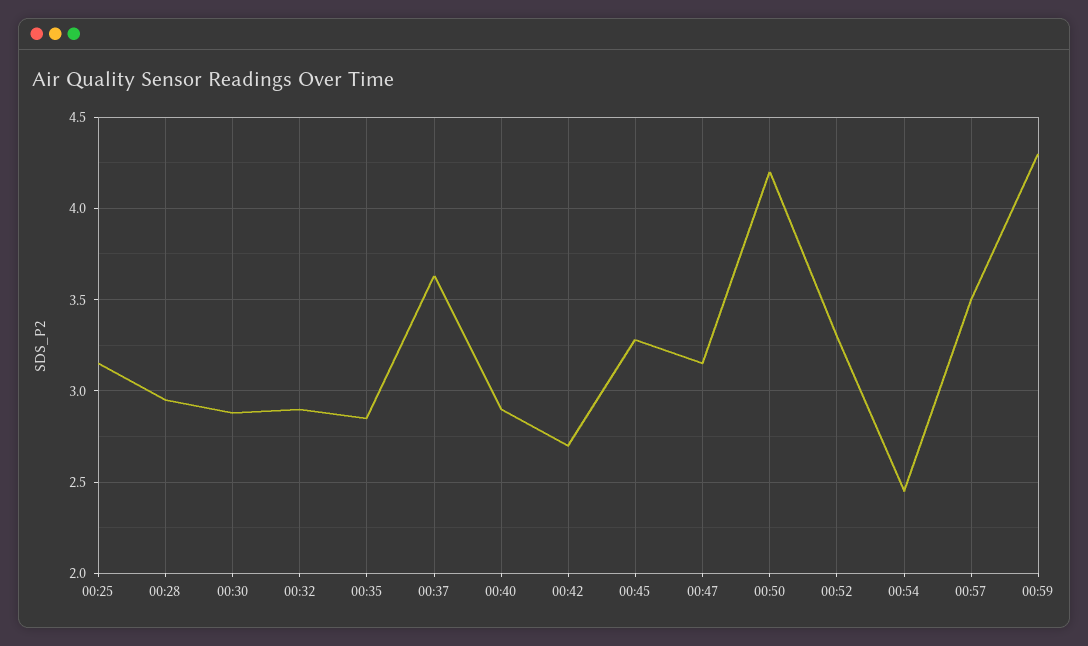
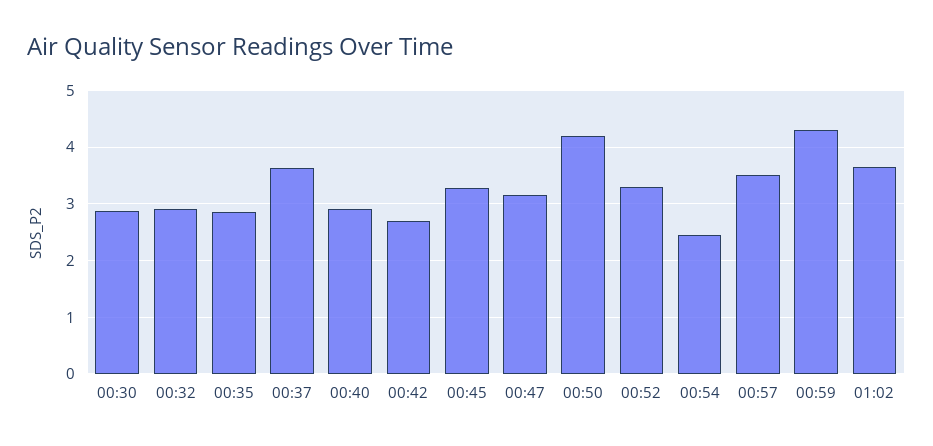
00:25: 3.15 -> none
00:28: 2.95 -> none
01:02: none -> 3.6

